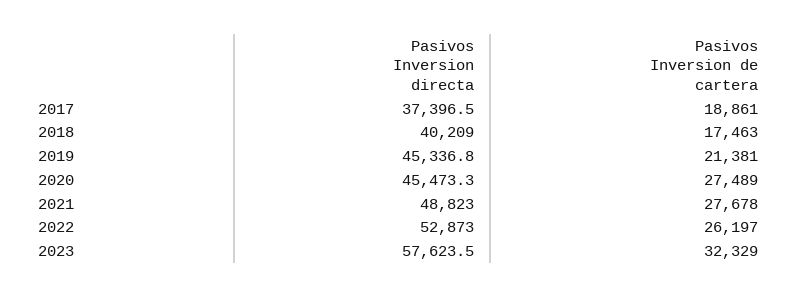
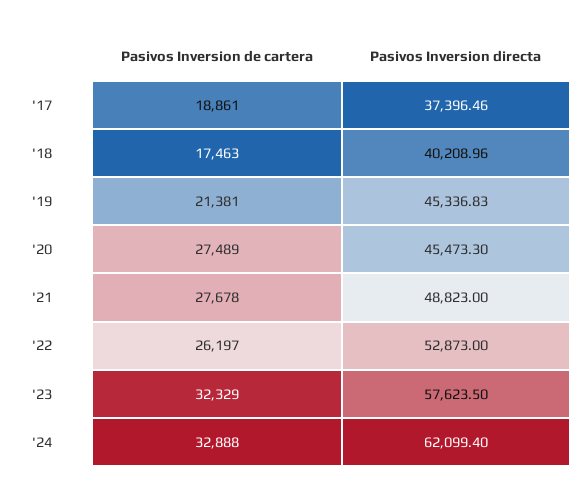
Pasivos Inversion de cartera, '24: none -> 32888
Pasivos Inversion directa, '24: none -> 62099.4

